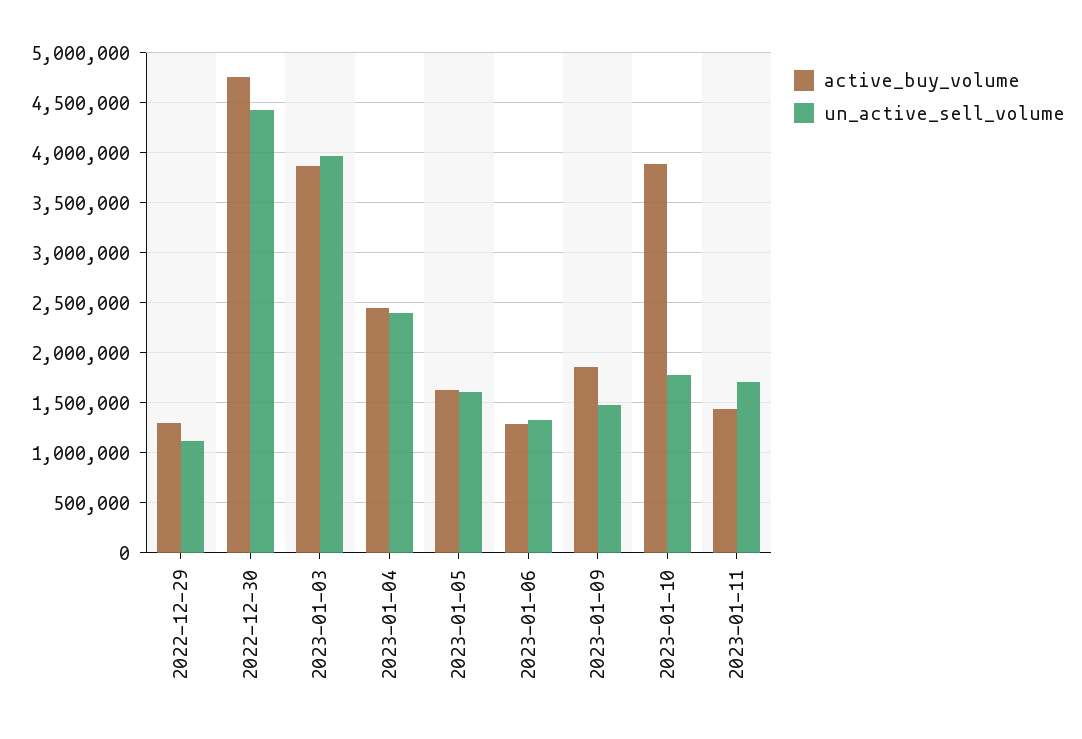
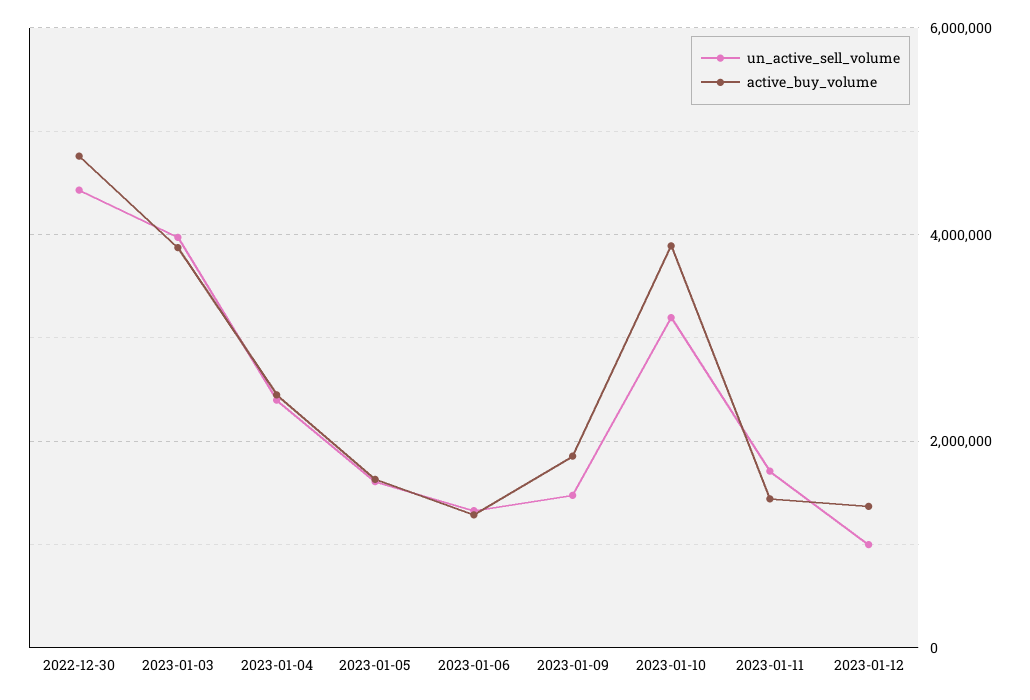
active_buy_volume, 2022-12-29: 1300000 -> none
un_active_sell_volume, 2022-12-29: 1100000 -> none
un_active_sell_volume, 2023-01-10: 1800000 -> 3200000
un_active_sell_volume, 2023-01-12: none -> 1000000
active_buy_volume, 2023-01-12: none -> 1400000

